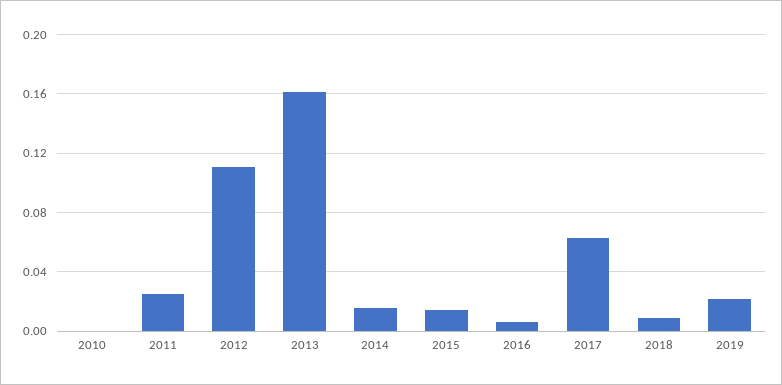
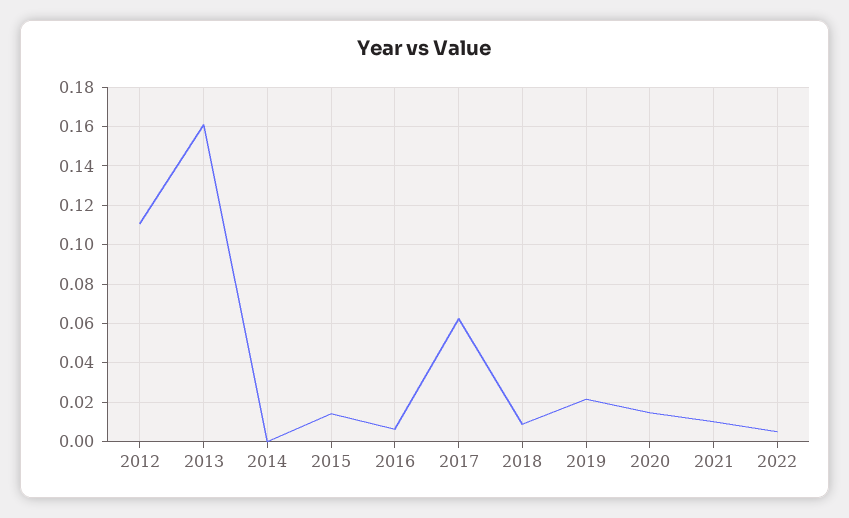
2010: 0 -> none
2011: 0.025 -> none
2014: 0.015 -> 0
2020: none -> 0.015
2021: none -> 0.01
2022: none -> 0.005

